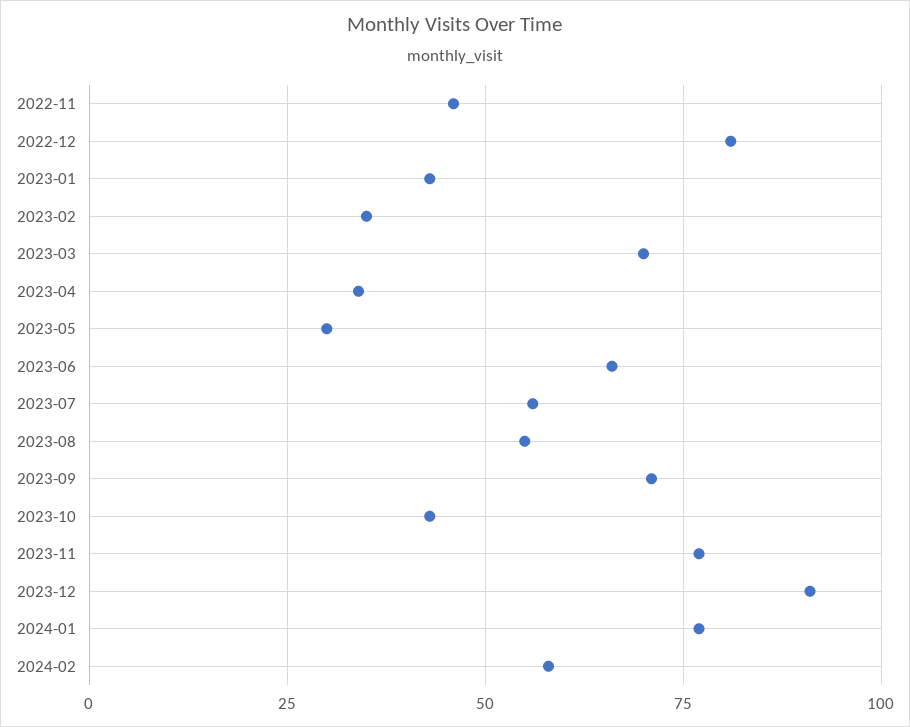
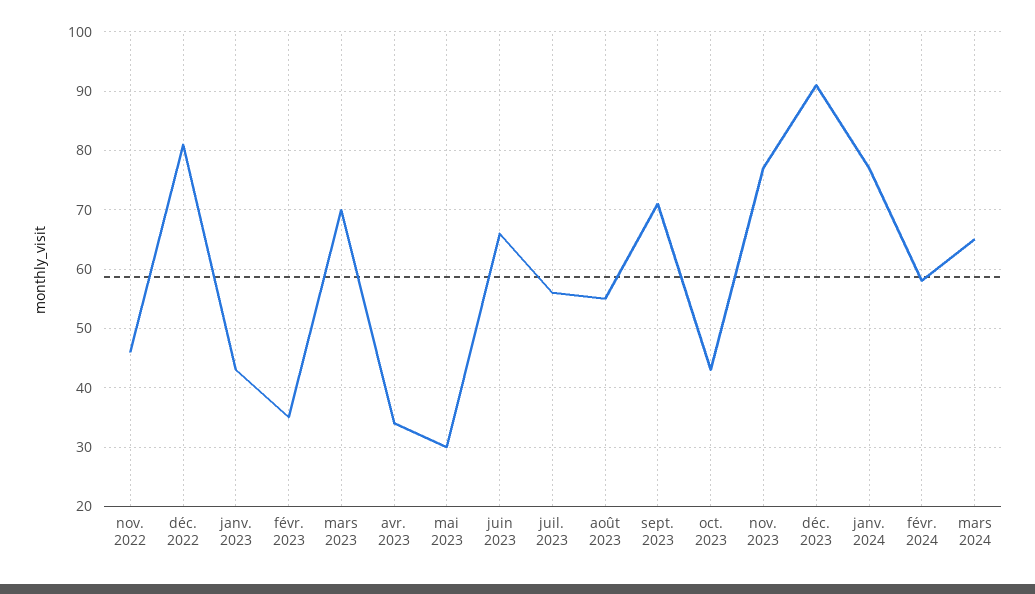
mars 2024: none -> 65

